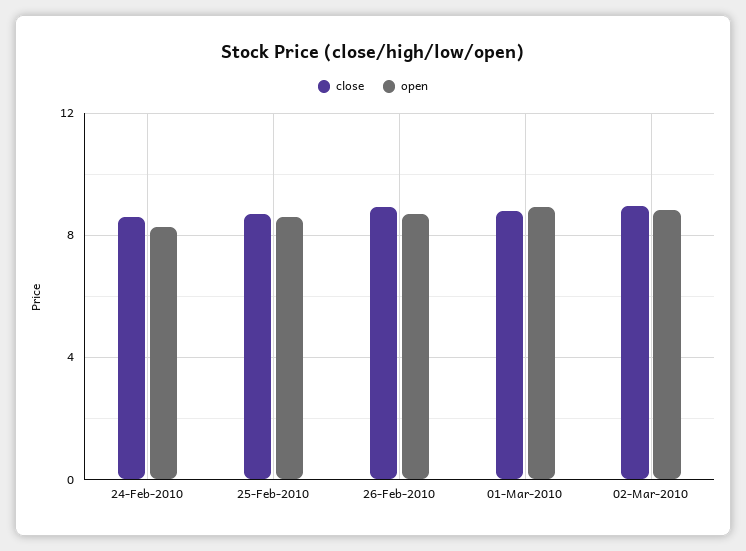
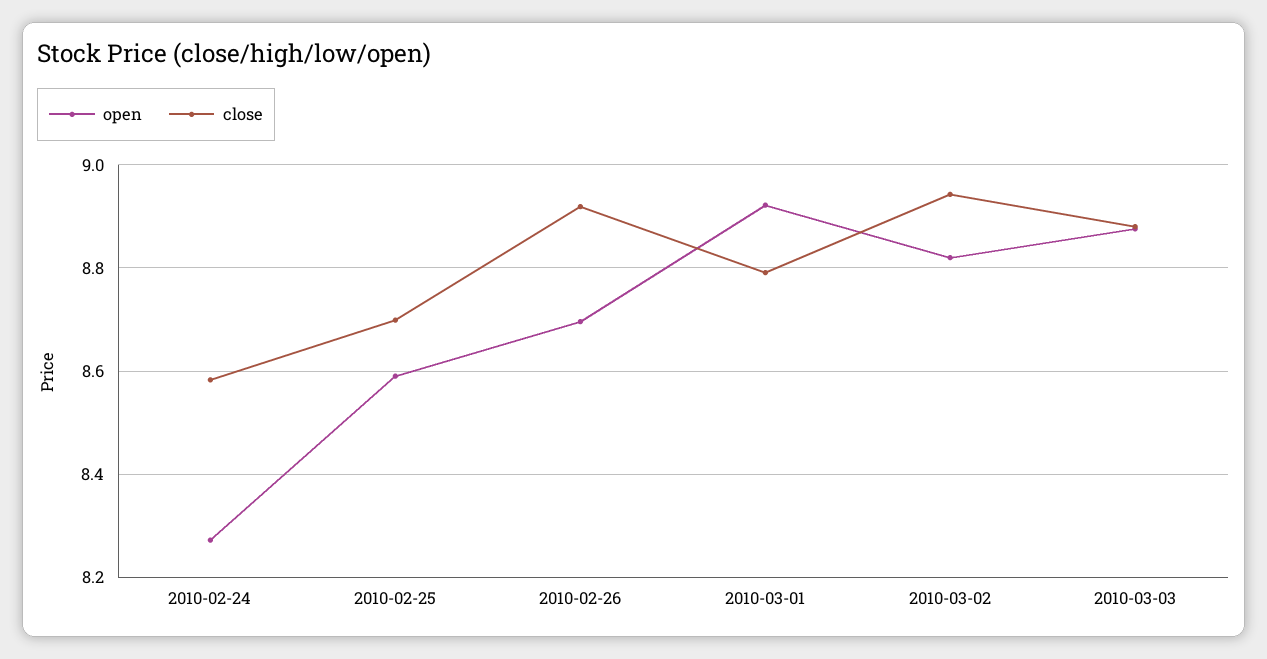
open, 2010-03-03: none -> 8.88
close, 2010-03-03: none -> 8.88

